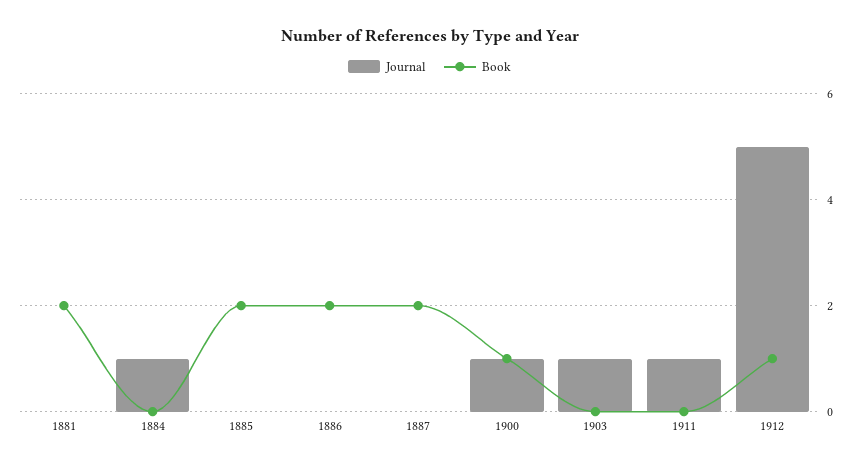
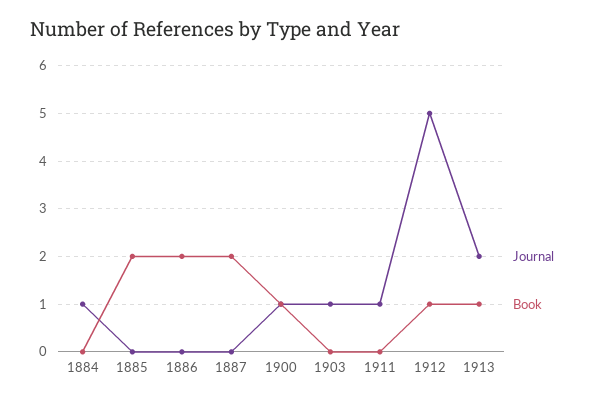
Journal, 1881: 0 -> none
Book, 1881: 2 -> none
Journal, 1913: none -> 2
Book, 1913: none -> 1

